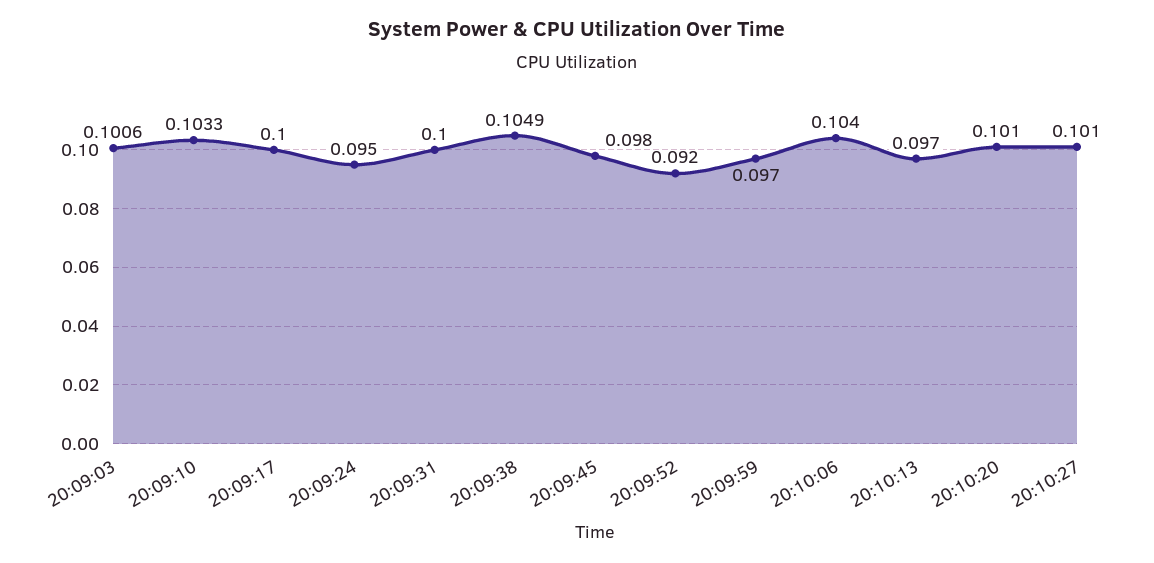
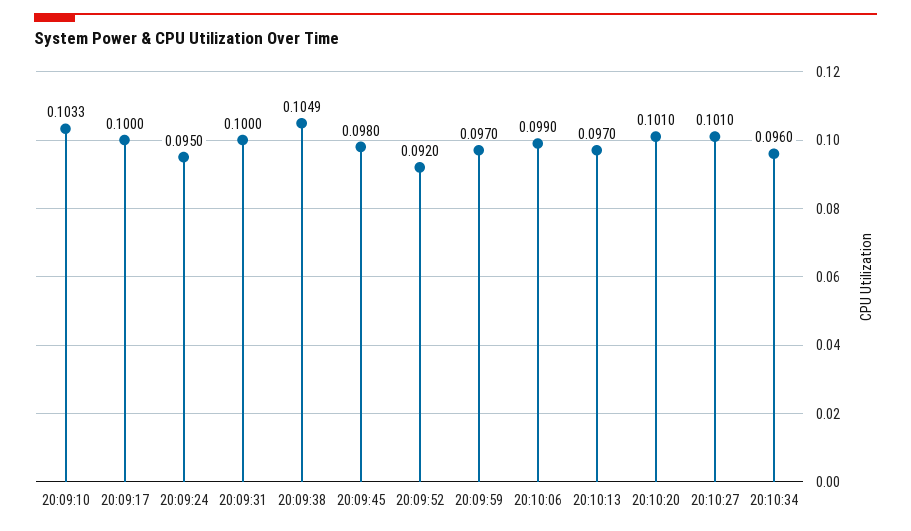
20:09:03: 0.1006 -> none
20:10:06: 0.104 -> 0.099
20:10:34: none -> 0.096

